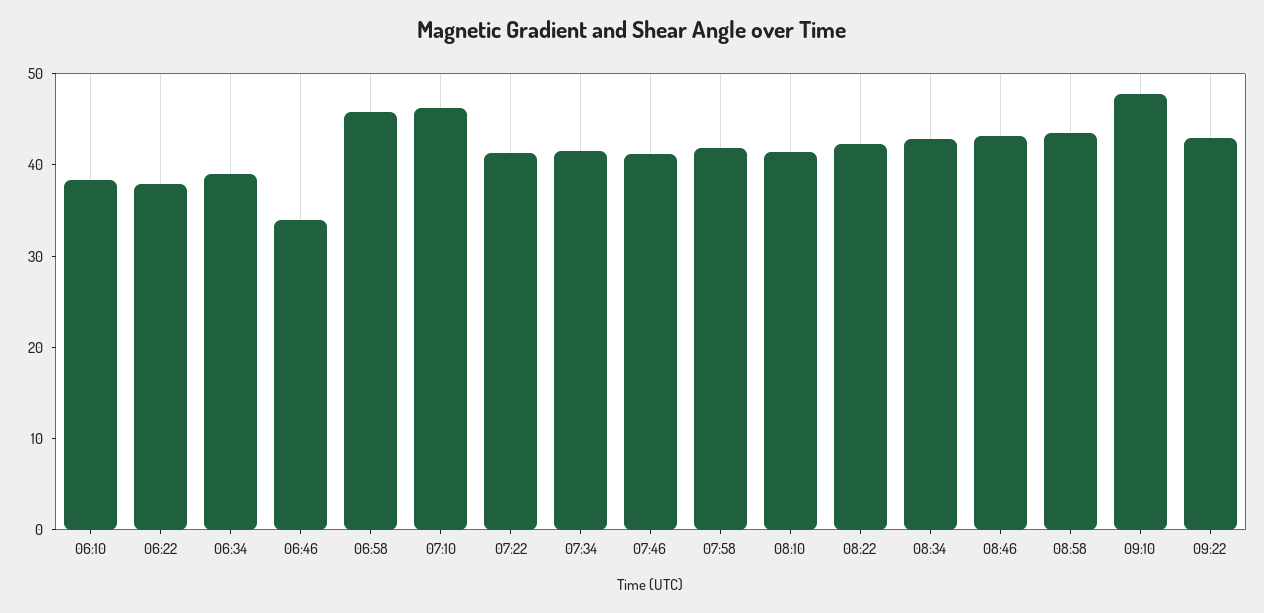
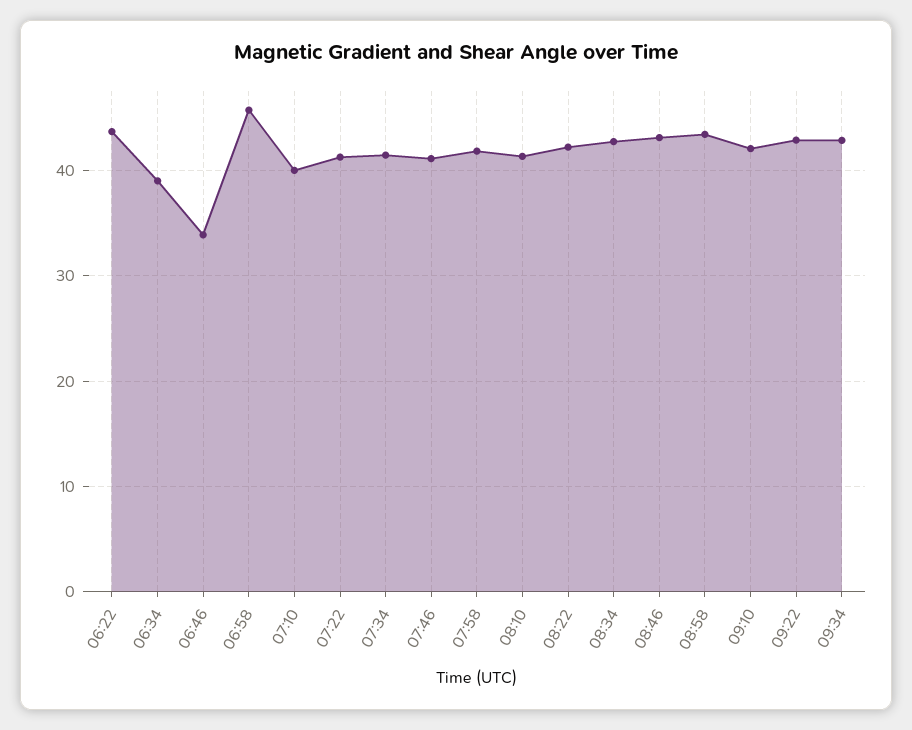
06:10: 38 -> none
06:22: 38 -> 44
07:10: 46 -> 40
09:10: 48 -> 42
09:34: none -> 43

